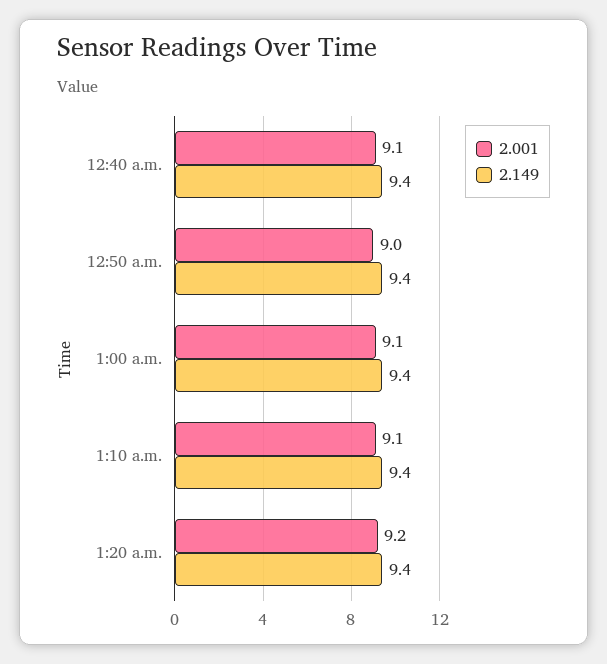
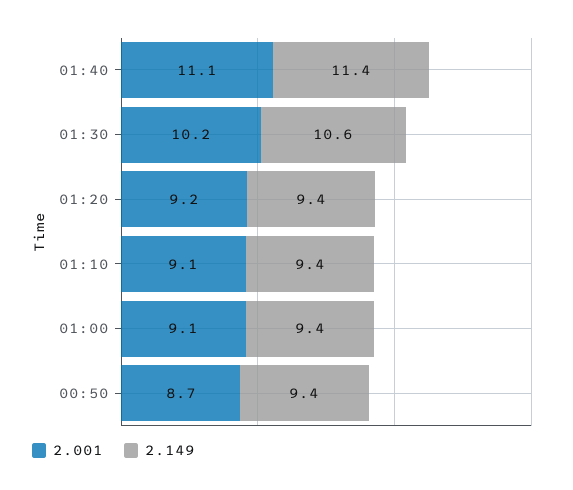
2.001, 12:40 a.m.: 9.1 -> none
2.149, 12:40 a.m.: 9.4 -> none
2.001, 12:50 a.m.: 9 -> 8.7
2.001, 01:40: none -> 11.1
2.149, 01:40: none -> 11.4
2.001, 01:30: none -> 10.2
2.149, 01:30: none -> 10.6

